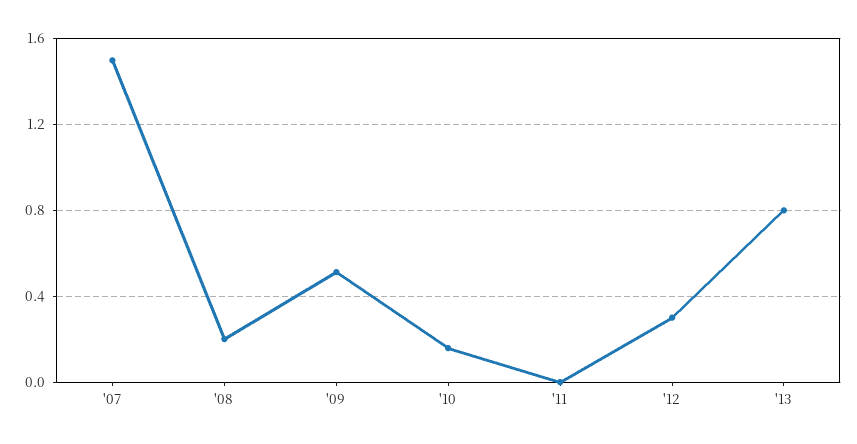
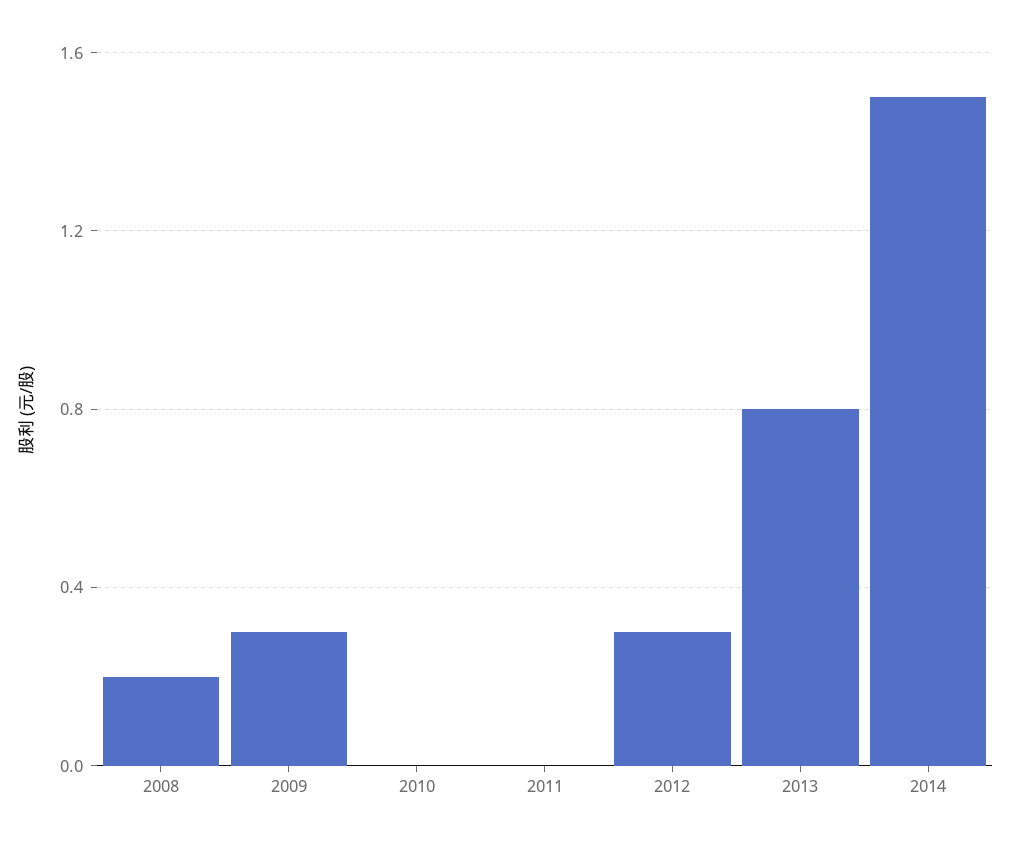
'07: 1.5 -> none
'09: 0.5 -> 0.3
'10: 0.15 -> 0
2014: none -> 1.5

